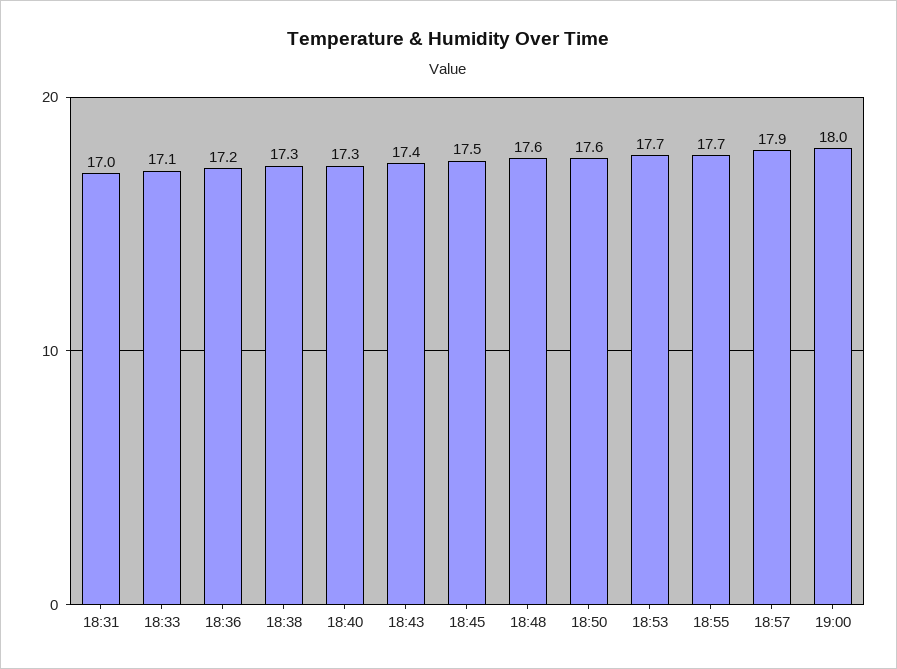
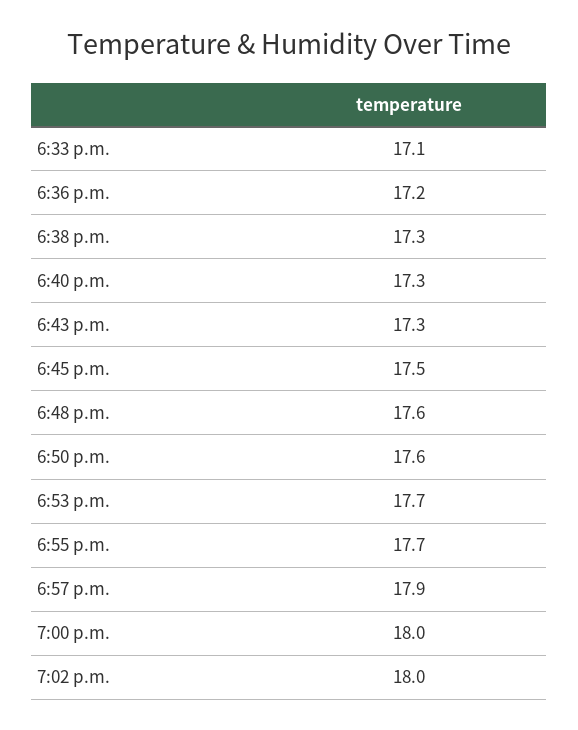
18:31: 17 -> none
18:43: 17.4 -> 17.3
7:02 p.m.: none -> 18

